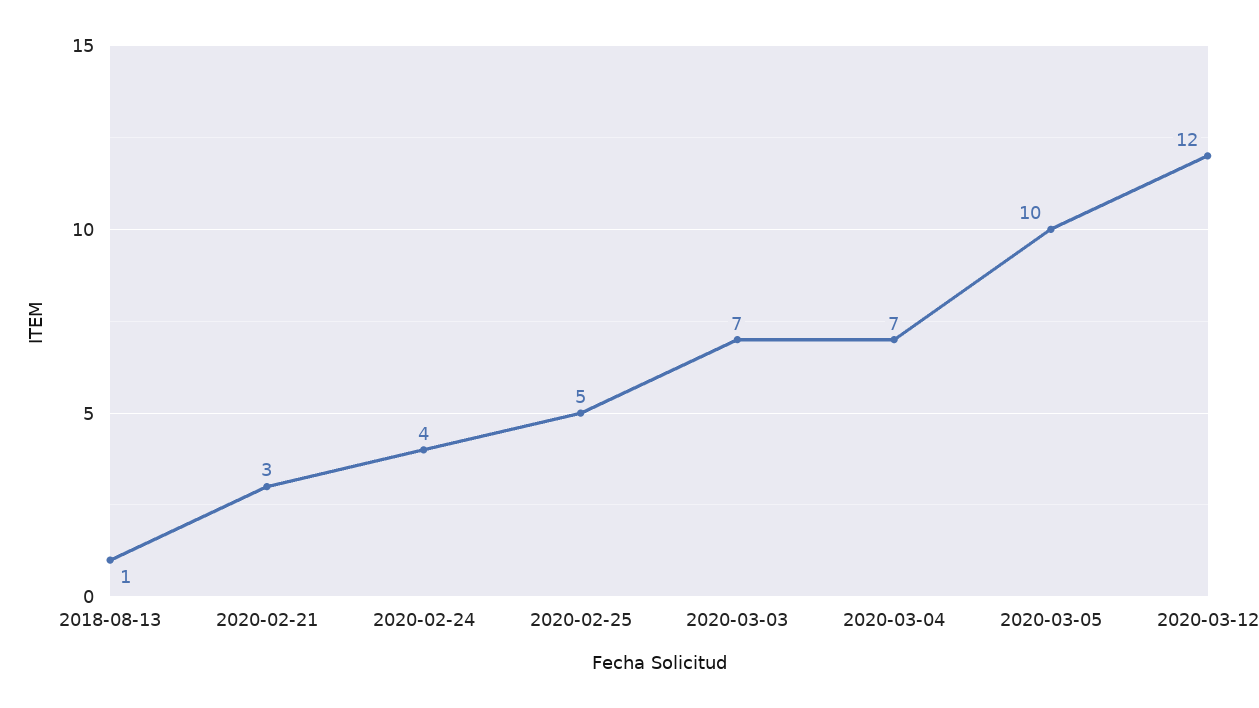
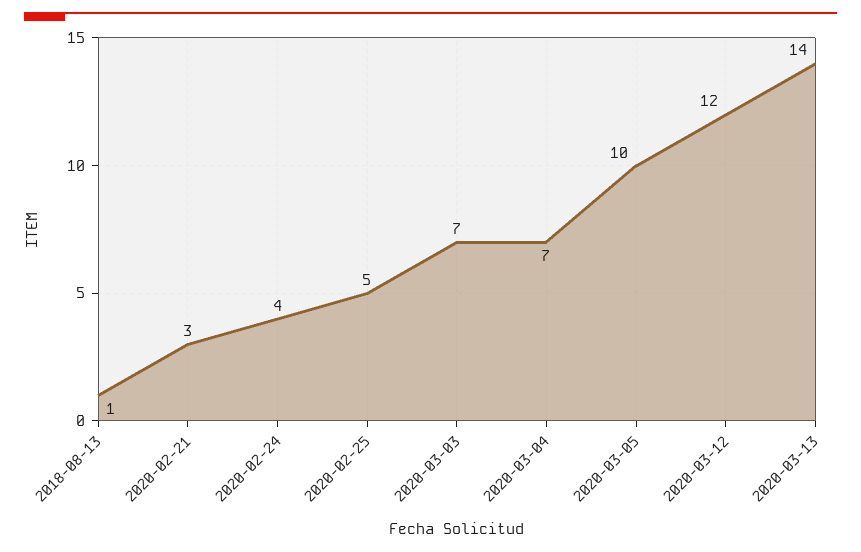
2020-03-13: none -> 14

